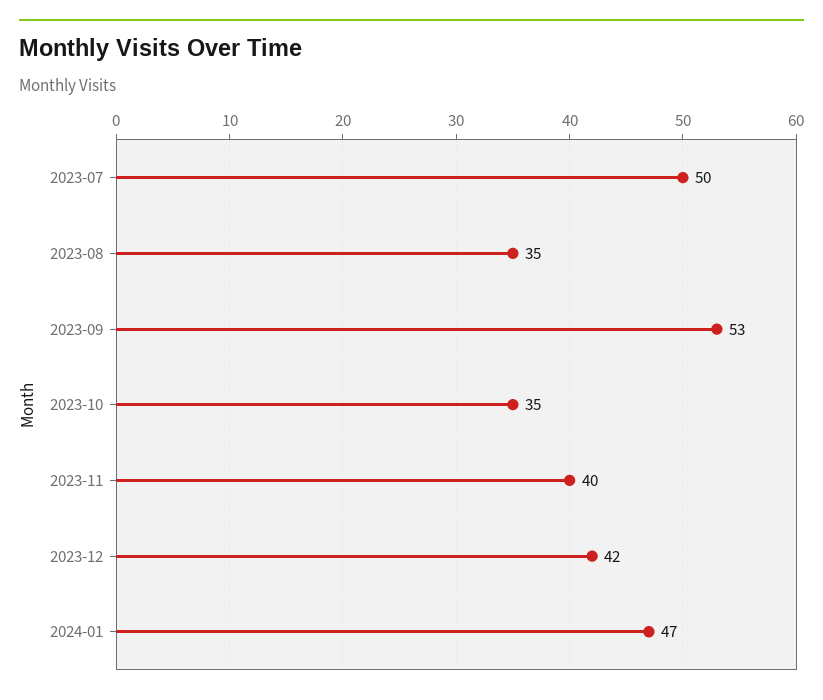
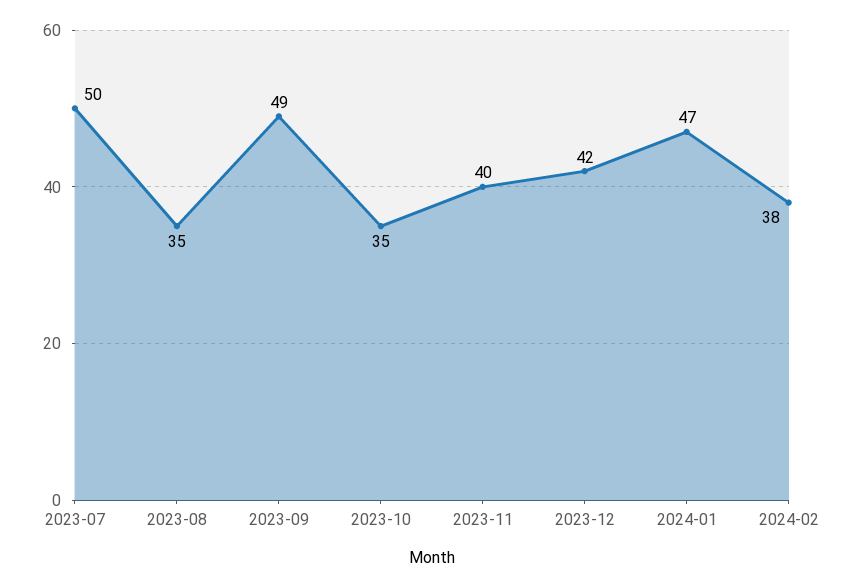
2023-09: 53 -> 49
2024-02: none -> 38

